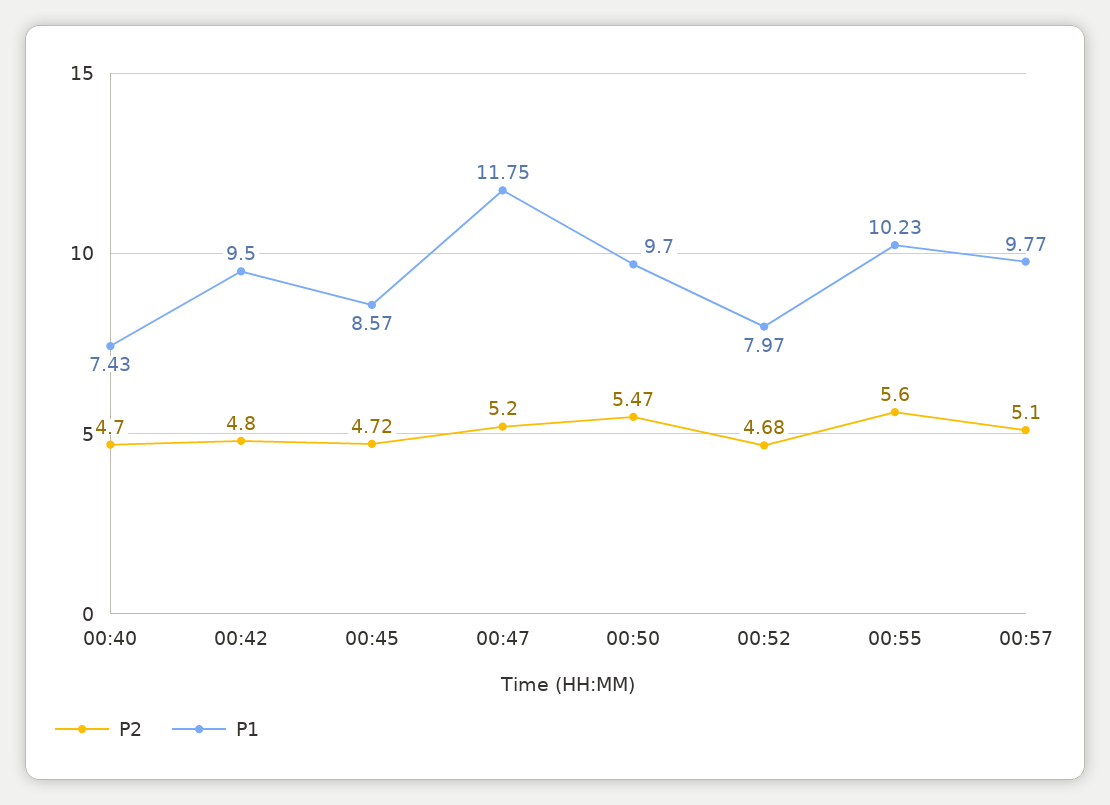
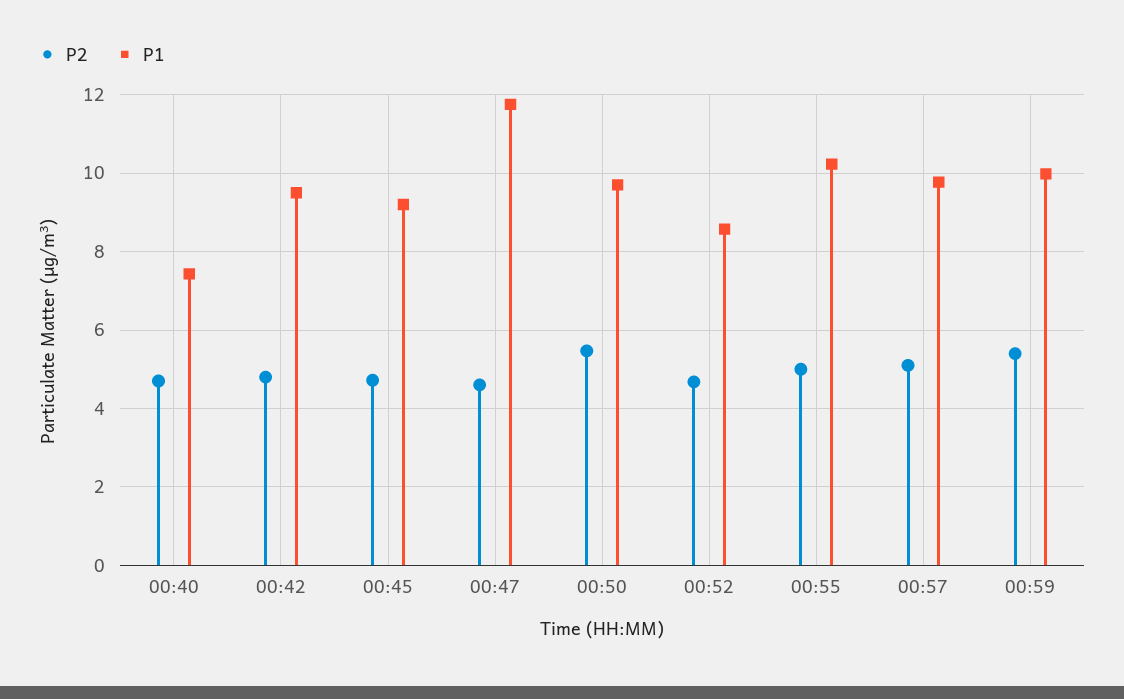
P1, 00:45: 8.57 -> 9.2
P2, 00:47: 5.2 -> 4.6
P1, 00:52: 7.97 -> 8.6
P2, 00:55: 5.6 -> 5
P2, 00:59: none -> 5.4
P1, 00:59: none -> 10

